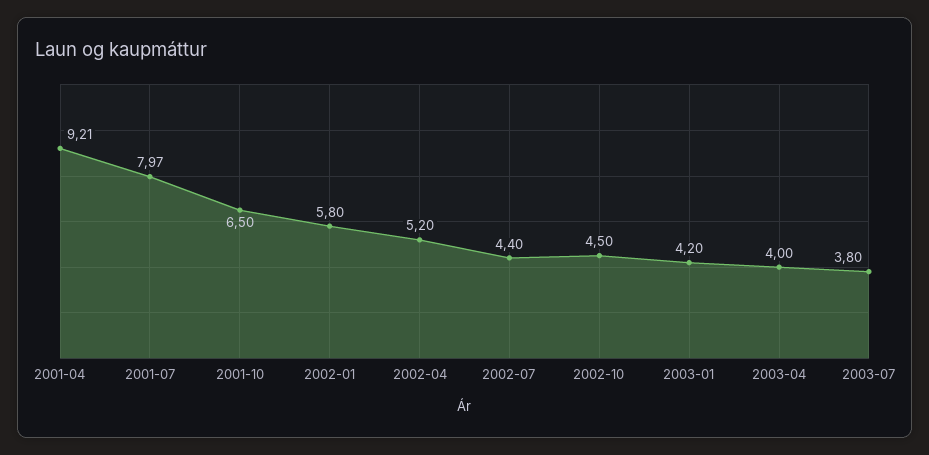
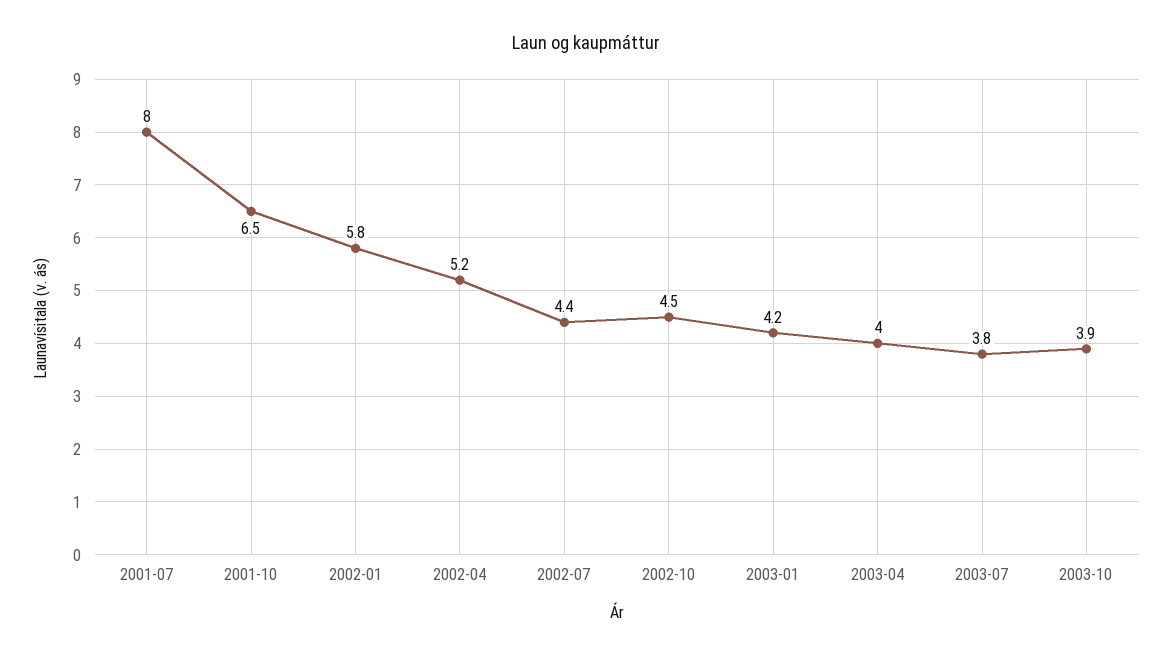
2001-04: 9.21 -> none
2003-10: none -> 3.9

